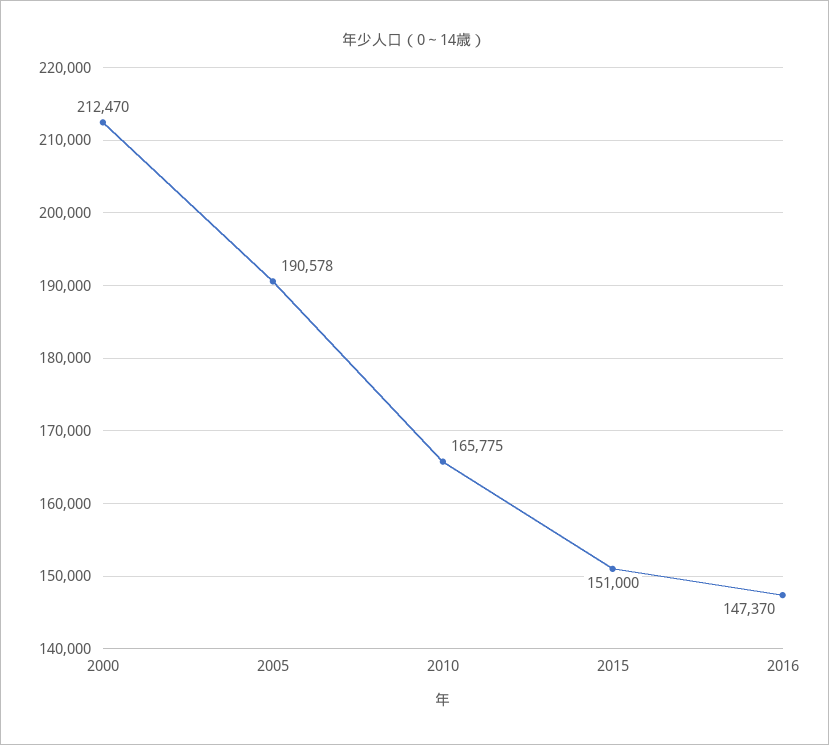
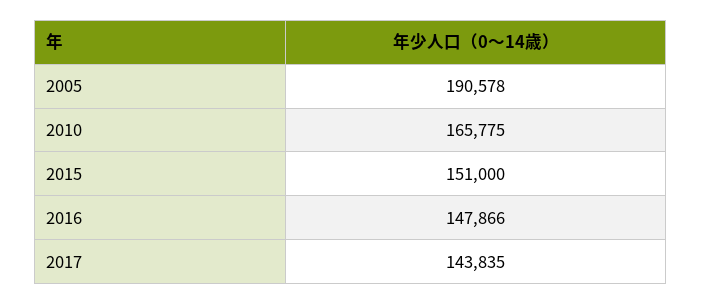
2000: 212470 -> none
2016: 147370 -> 147866
2017: none -> 143835

